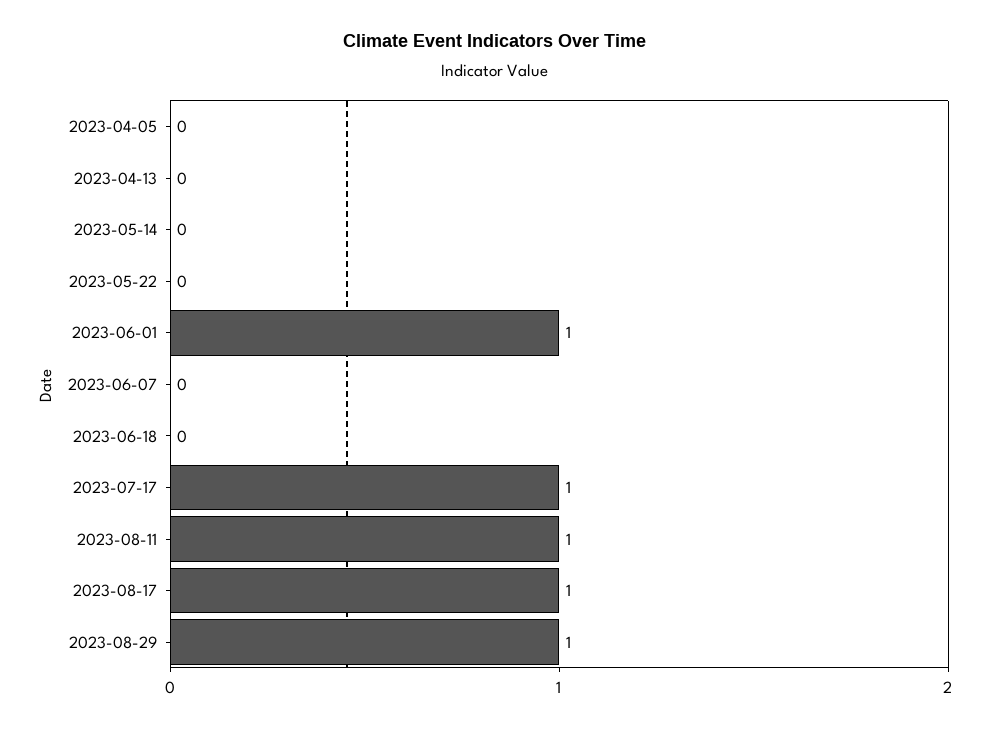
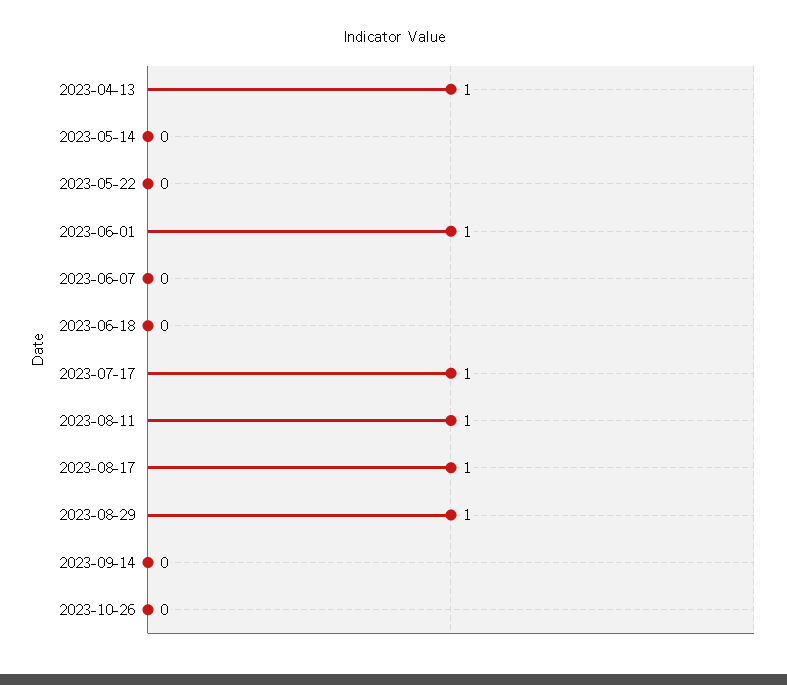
2023-04-05: 0 -> none
2023-04-13: 0 -> 1
2023-09-14: none -> 0
2023-10-26: none -> 0

